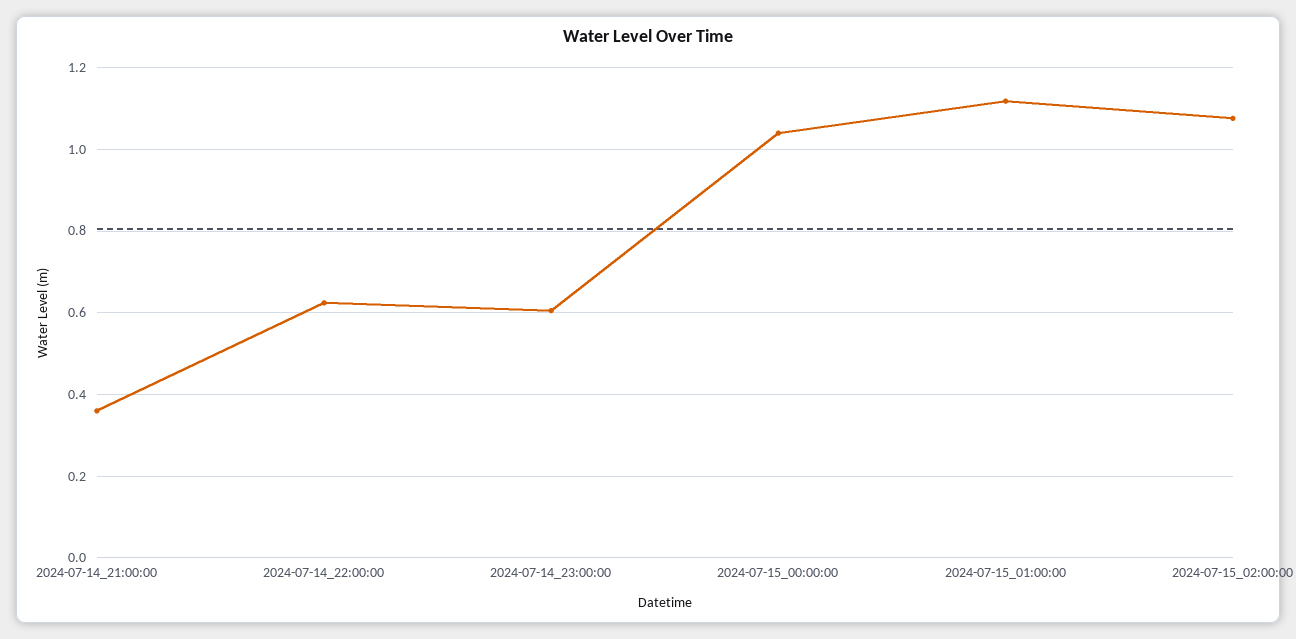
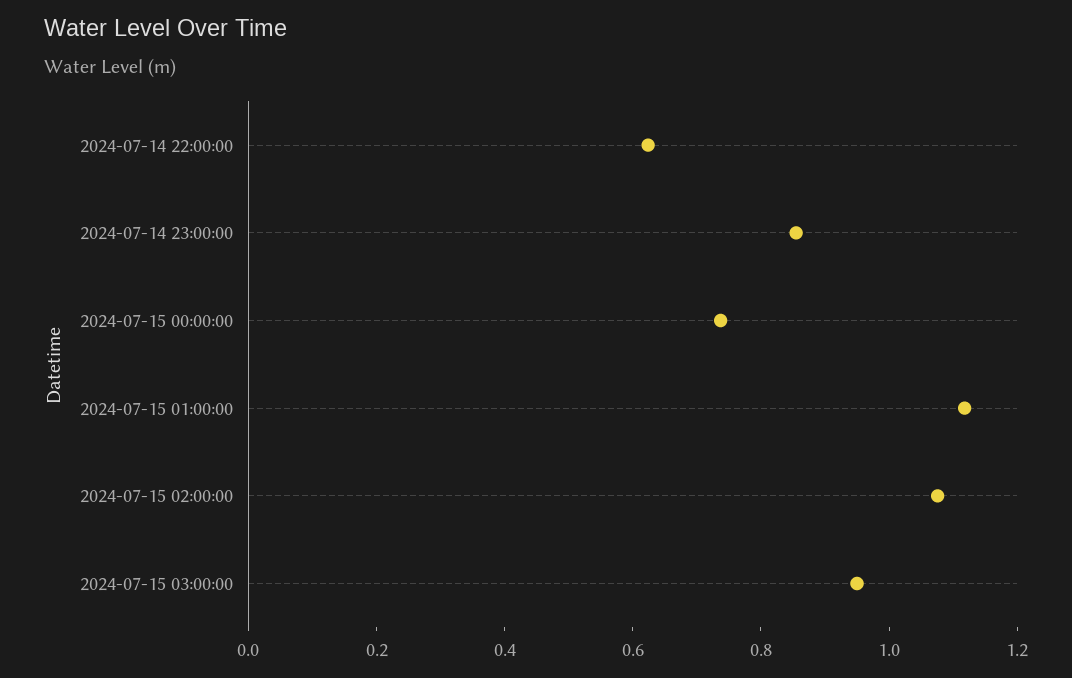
2024-07-14_21:00:00: 0.36 -> none
2024-07-14_23:00:00: 0.6 -> 0.85
2024-07-15_00:00:00: 1.04 -> 0.75
2024-07-15 03:00:00: none -> 0.95

